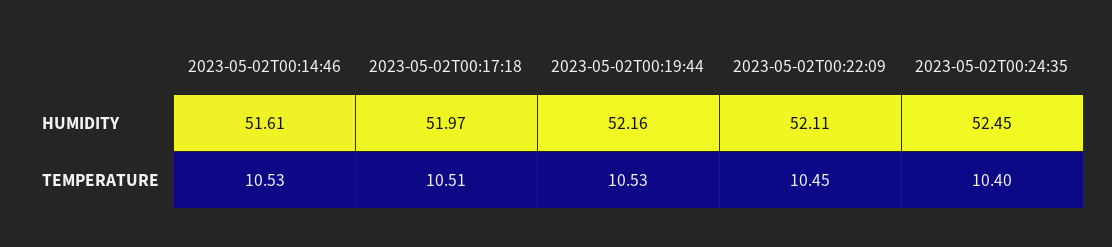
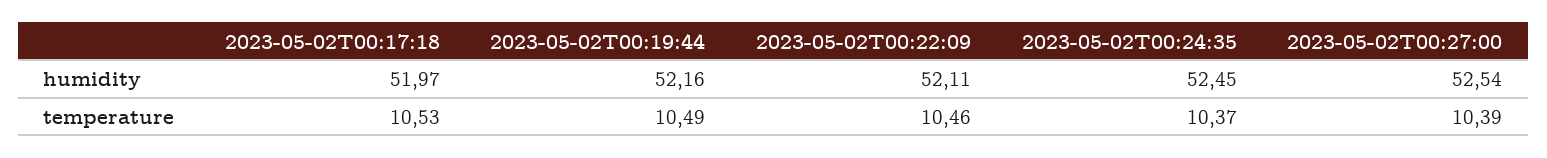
2023-05-02T00:14:46, HUMIDITY: 51.61 -> none
2023-05-02T00:14:46, TEMPERATURE: 10.53 -> none
2023-05-02T00:17:18, TEMPERATURE: 10.51 -> 10.53
2023-05-02T00:19:44, TEMPERATURE: 10.53 -> 10.49
2023-05-02T00:22:09, TEMPERATURE: 10.45 -> 10.46
2023-05-02T00:24:35, TEMPERATURE: 10.4 -> 10.37
2023-05-02T00:27:00, HUMIDITY: none -> 52.54
2023-05-02T00:27:00, TEMPERATURE: none -> 10.39

